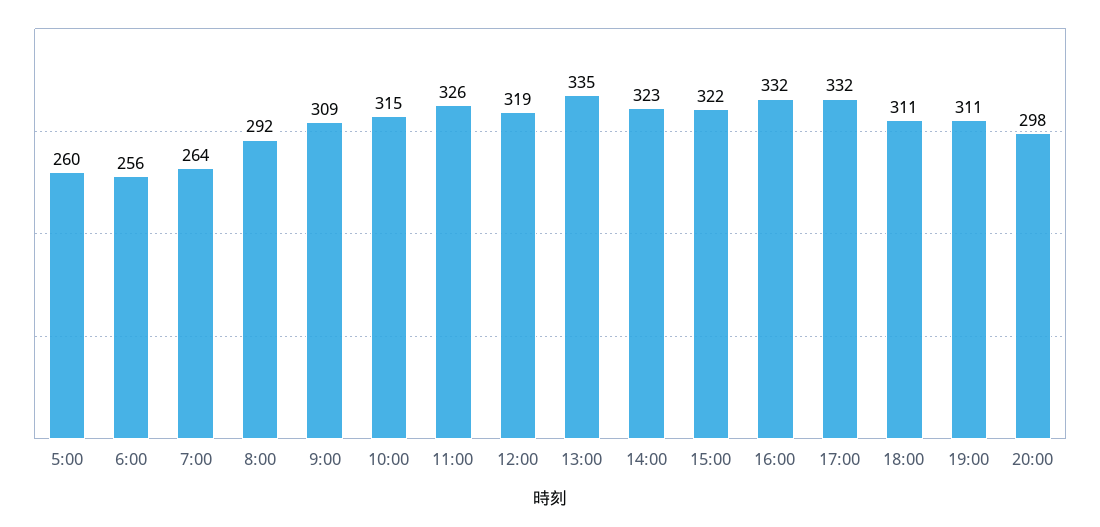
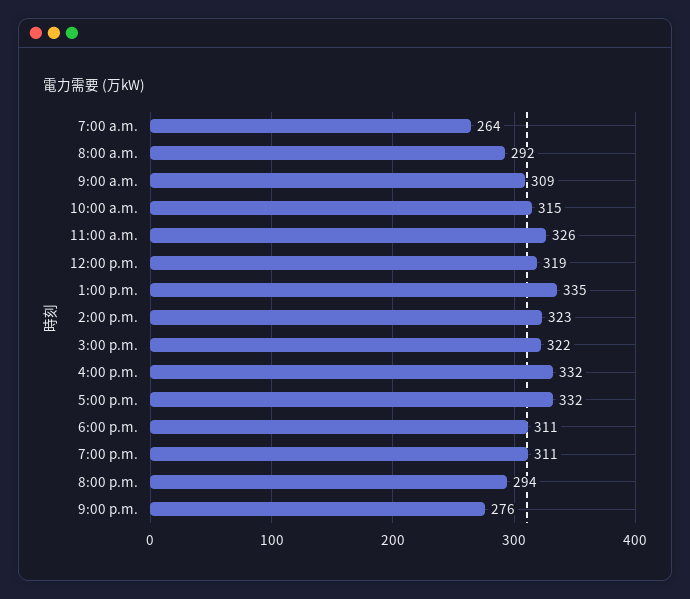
5:00: 260 -> none
6:00: 256 -> none
20:00: 298 -> 294
9:00 p.m.: none -> 276

